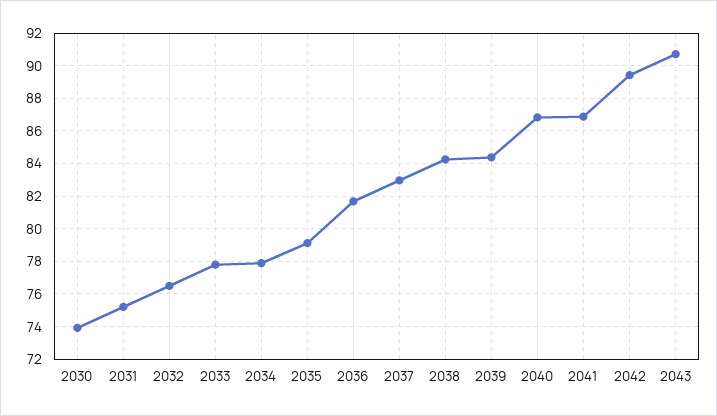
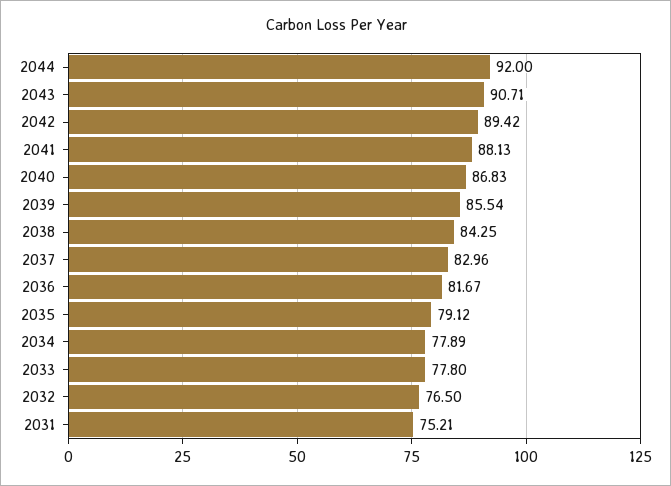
2030: 74 -> none
2039: 84.5 -> 85.54
2041: 87 -> 88.13
2044: none -> 92

